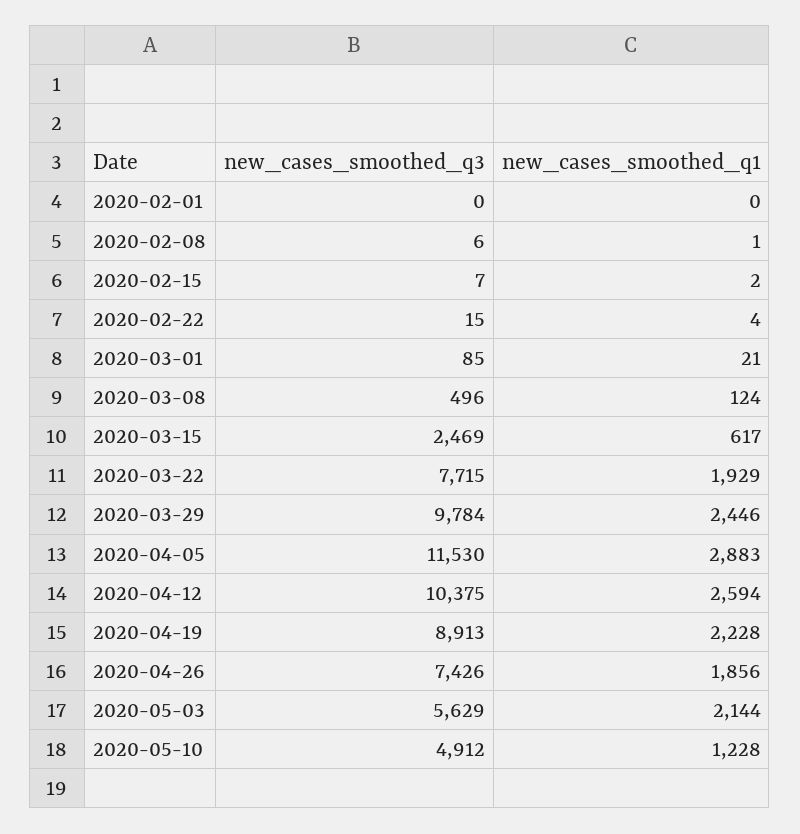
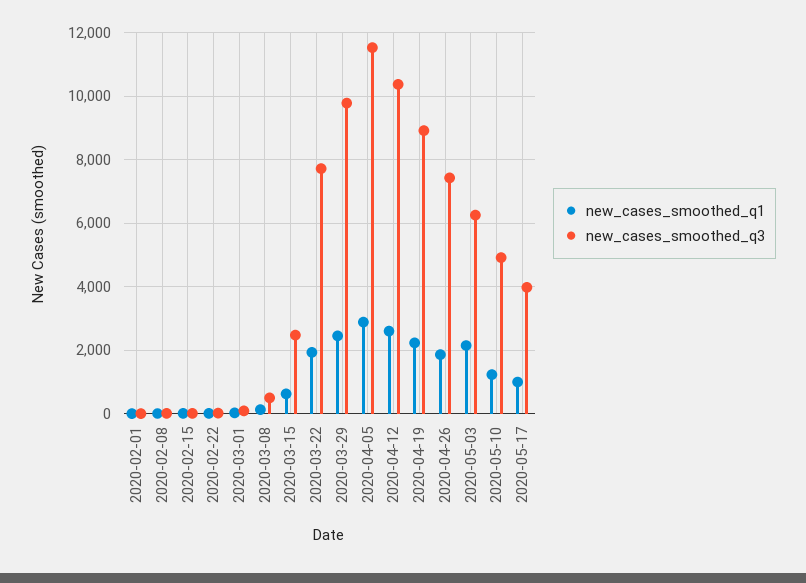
new_cases_smoothed_q3, 2020-05-03: 5629 -> 6200
new_cases_smoothed_q1, 2020-05-17: none -> 1000
new_cases_smoothed_q3, 2020-05-17: none -> 4000

